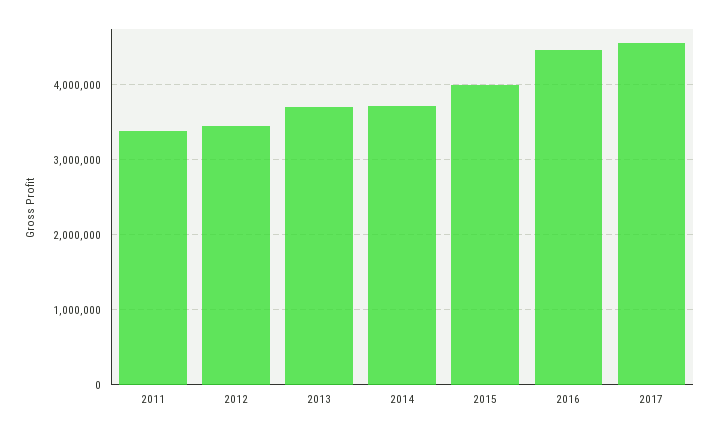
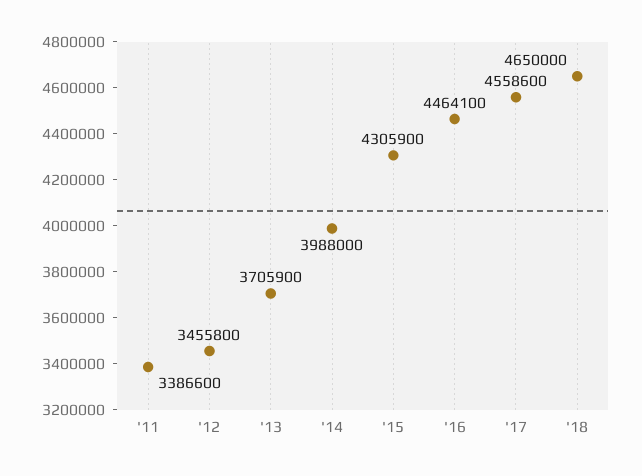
2014: 3700000 -> 3988000
2015: 4000000 -> 4305900
'18: none -> 4650000

